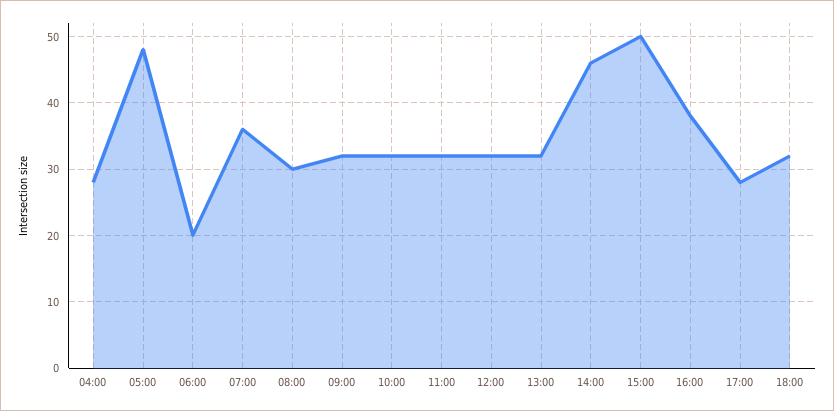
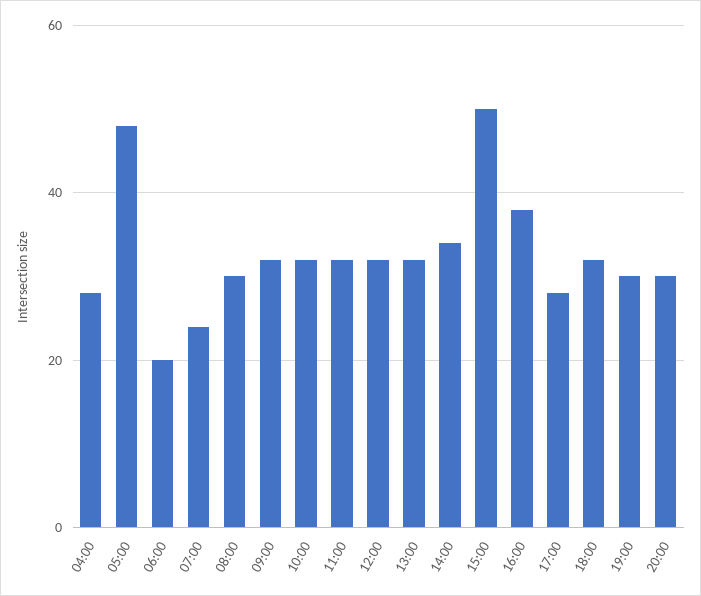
07:00: 36 -> 25
14:00: 46 -> 35
19:00: none -> 30
20:00: none -> 30

